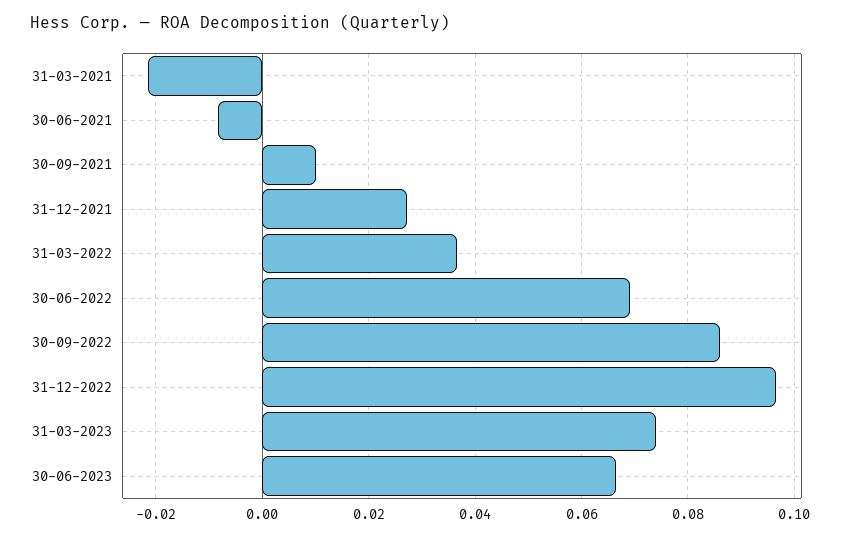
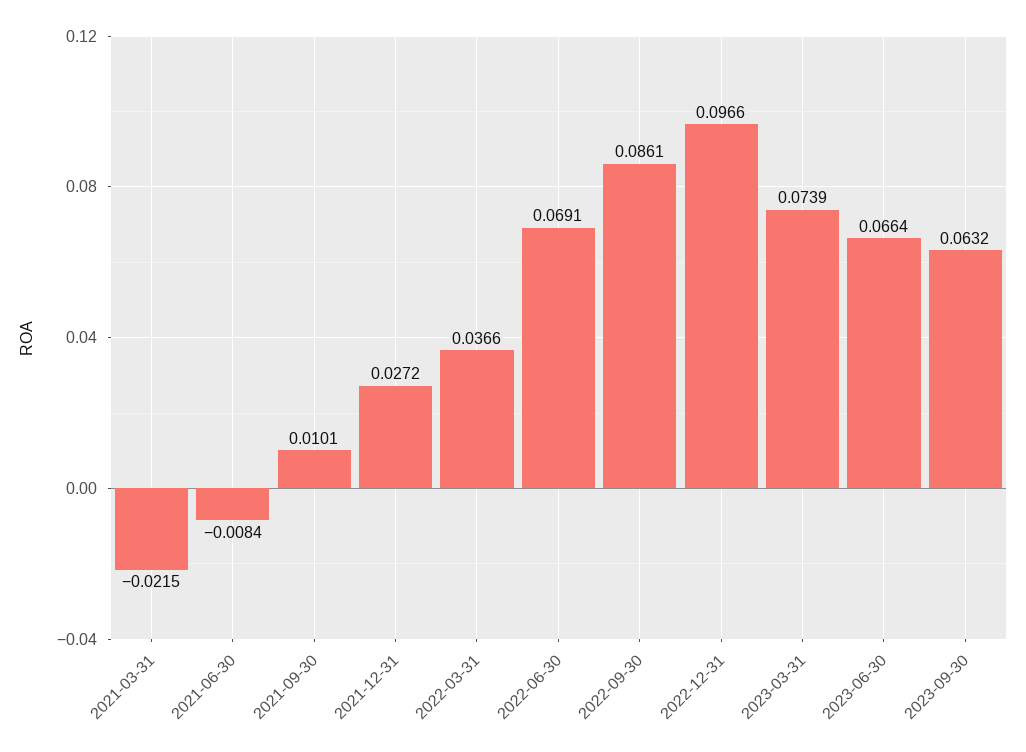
2023-09-30: none -> 0.0632

